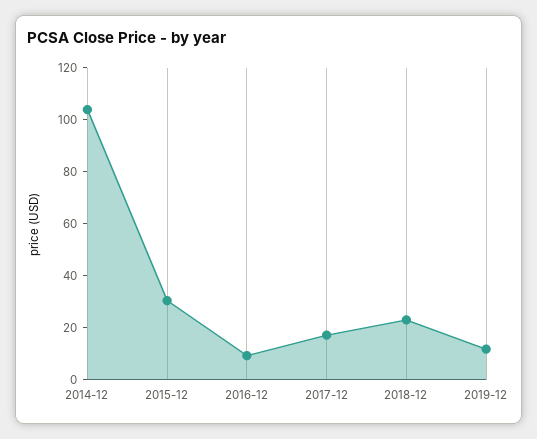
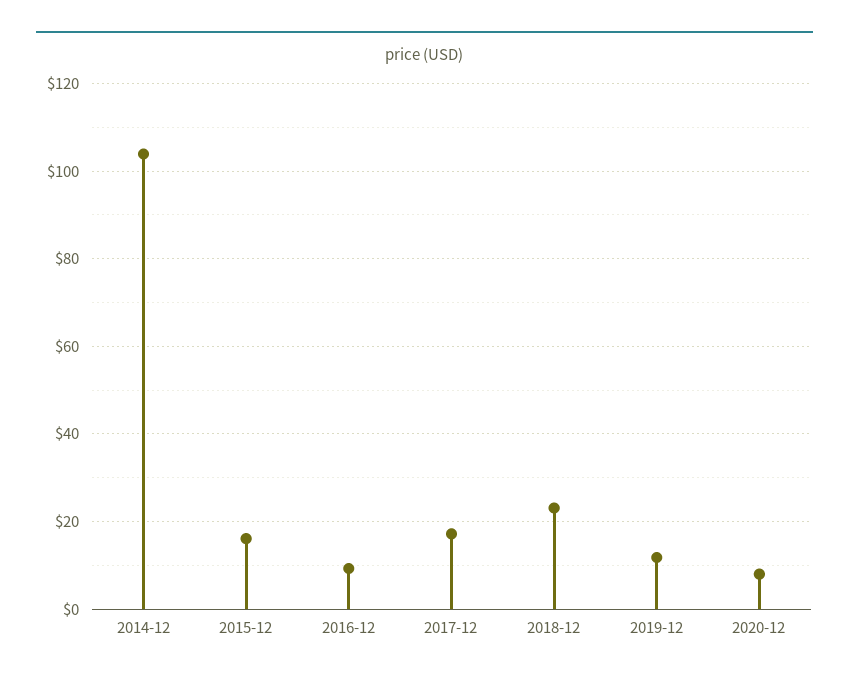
2015-12: 30 -> 16
2020-12: none -> 8

